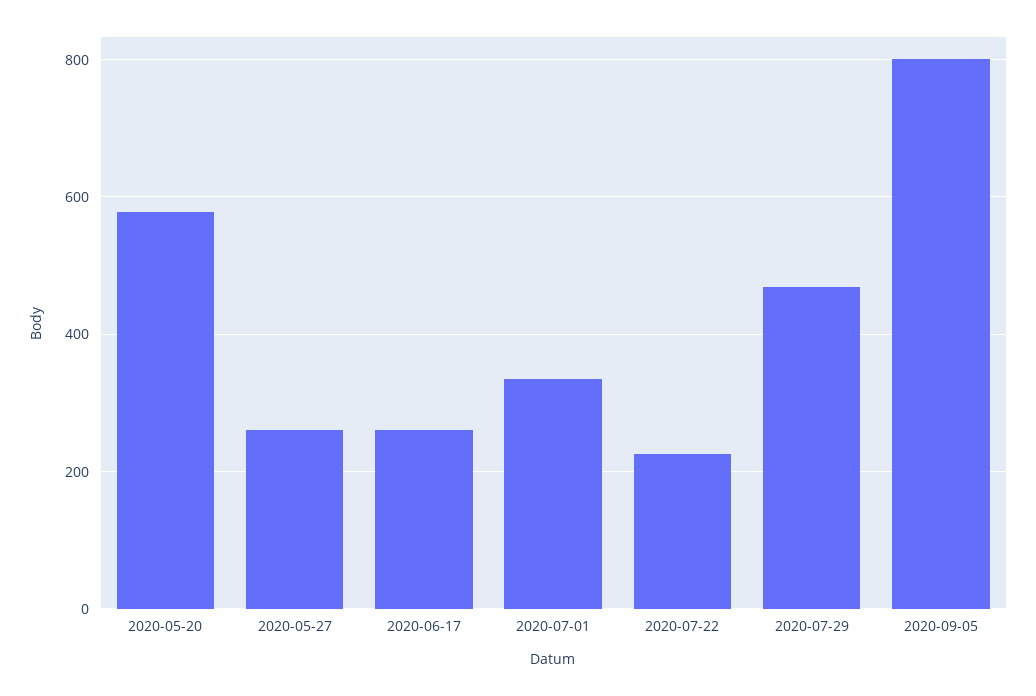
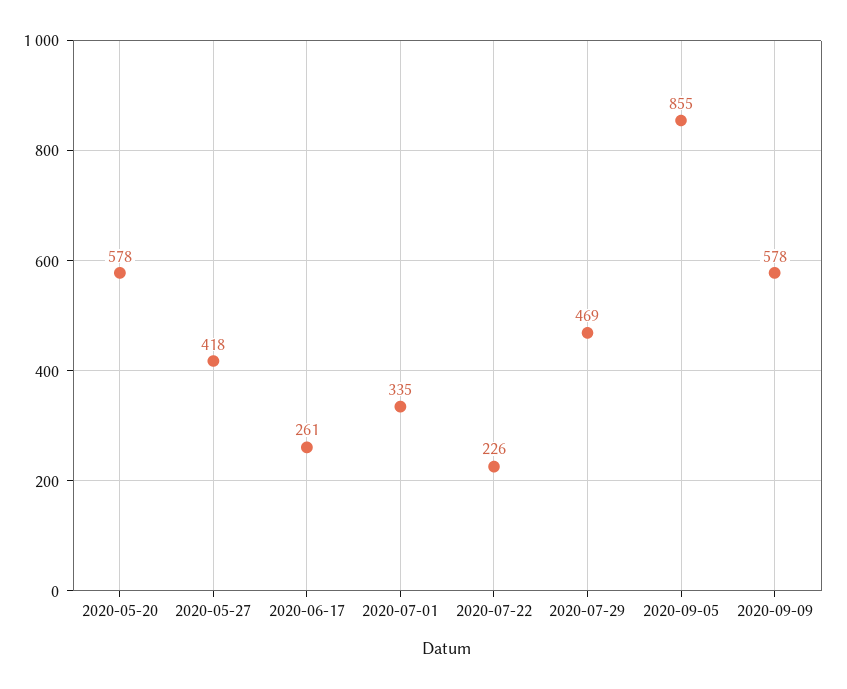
2020-05-27: 260 -> 418
2020-09-05: 800 -> 855
2020-09-09: none -> 578

